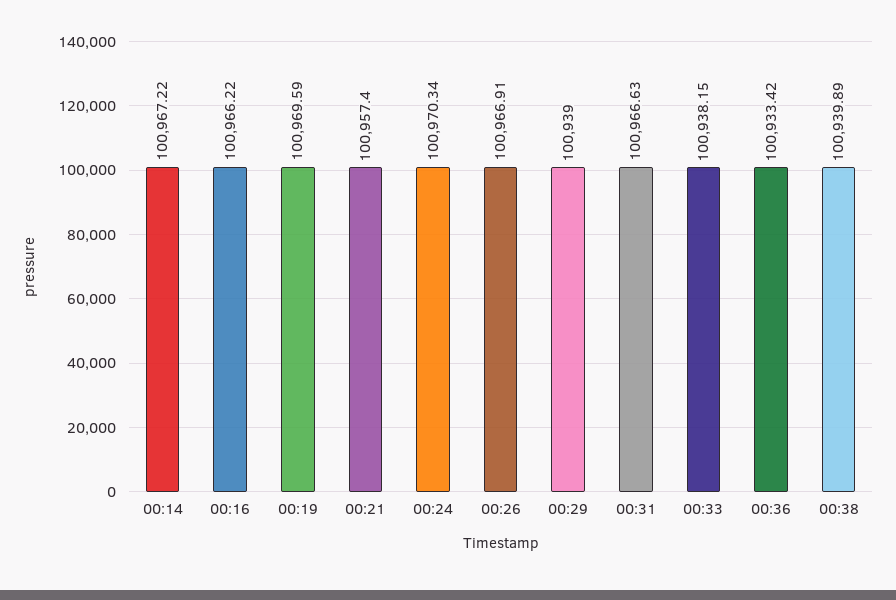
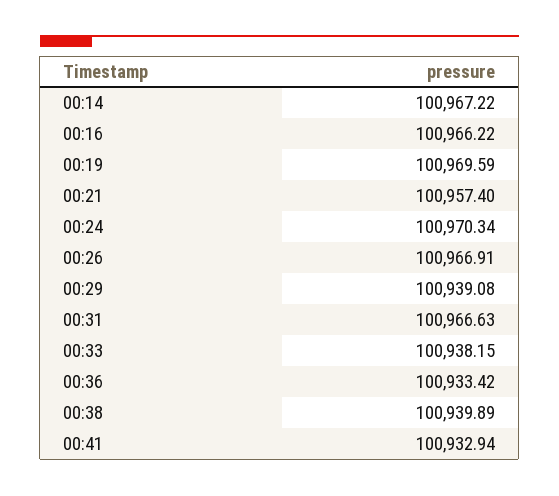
00:29: 100939 -> 100939.08
00:41: none -> 100932.94

